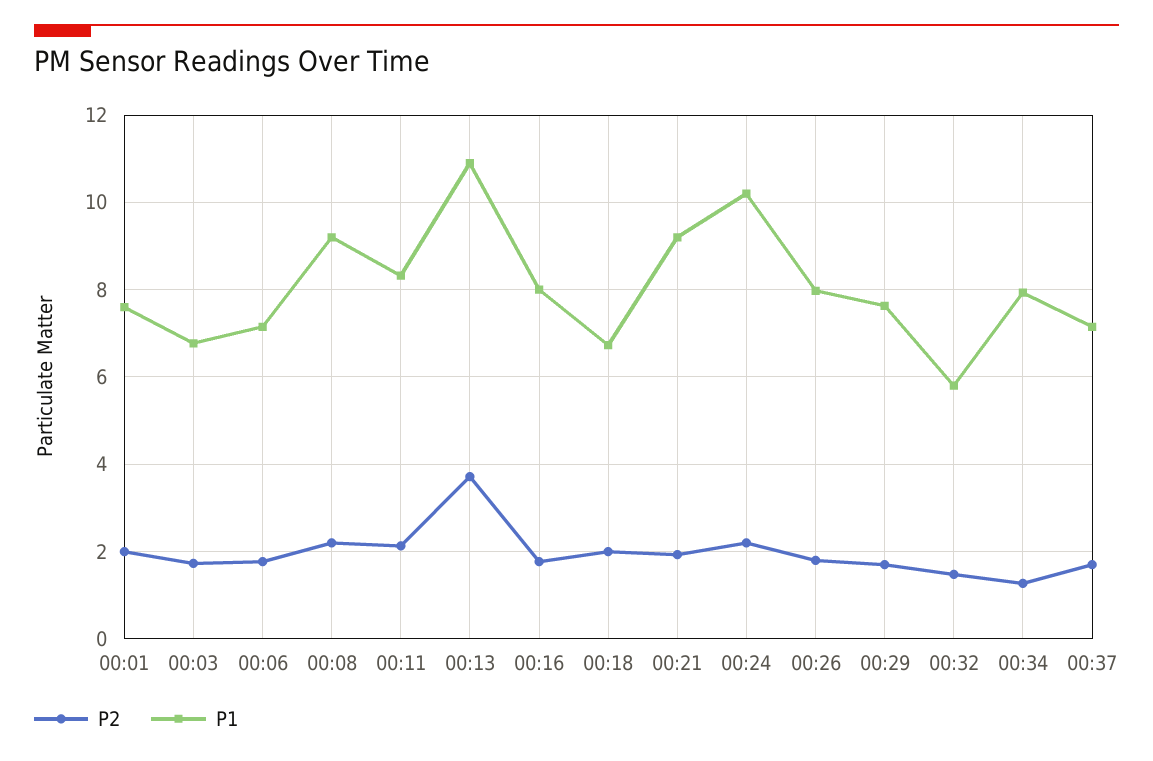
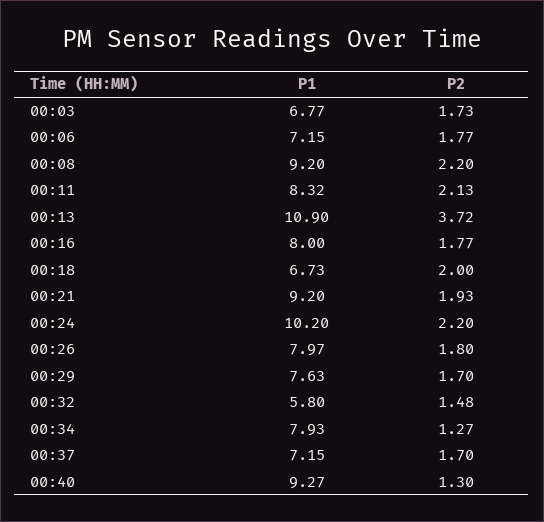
P2, 00:01: 2 -> none
P1, 00:01: 7.6 -> none
P1, 00:40: none -> 9.27
P2, 00:40: none -> 1.3

